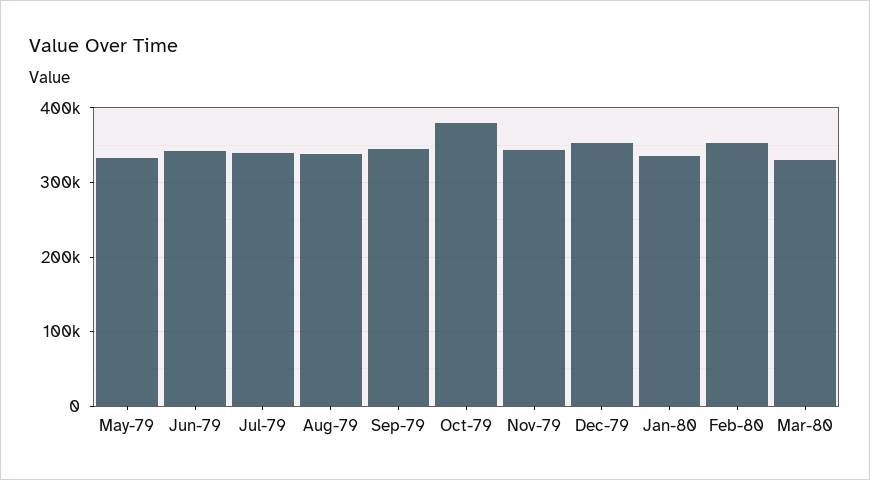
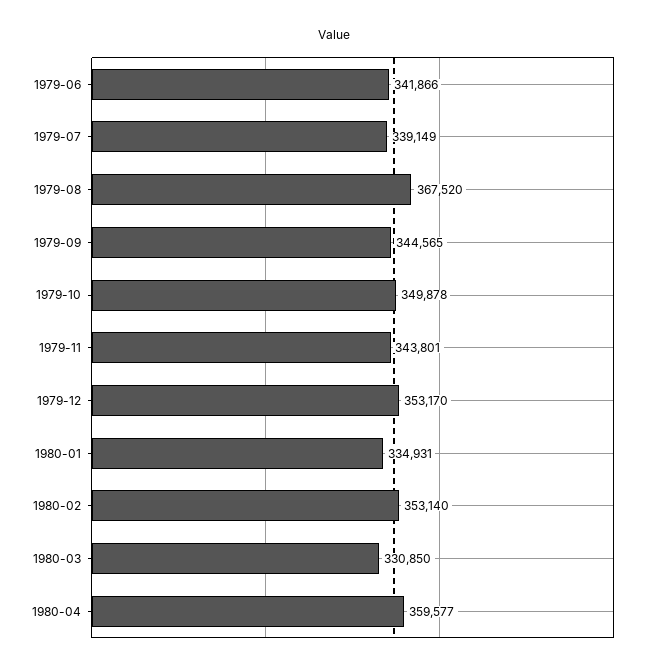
May-79: 330000 -> none
Aug-79: 340000 -> 367520
Oct-79: 380000 -> 349878
1980-04: none -> 359577

